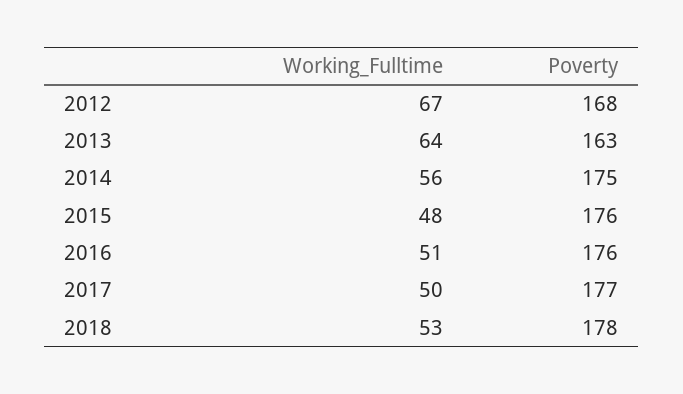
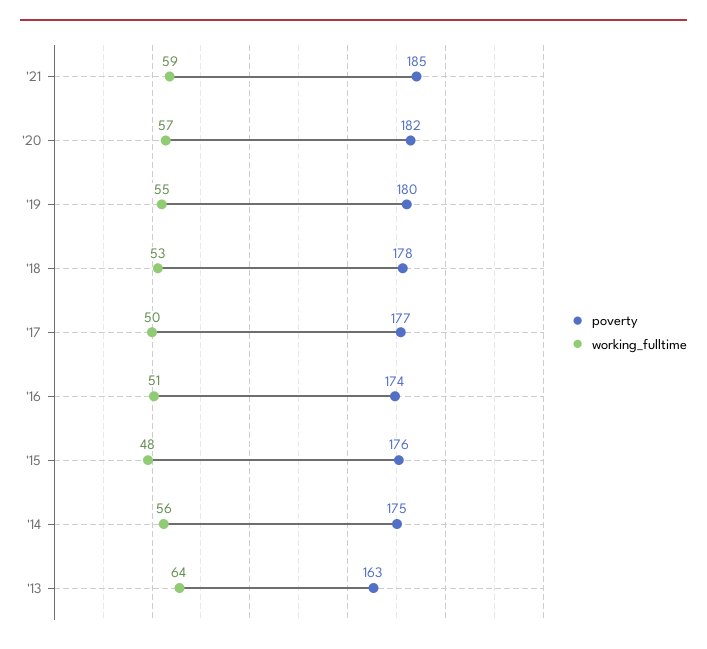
Working_Fulltime, 2012: 67 -> none
Poverty, 2012: 168 -> none
Poverty, 2016: 176 -> 174
Poverty, '21: none -> 185
Working_Fulltime, '21: none -> 59
Poverty, '20: none -> 182
Working_Fulltime, '20: none -> 57
Poverty, '19: none -> 180
Working_Fulltime, '19: none -> 55

